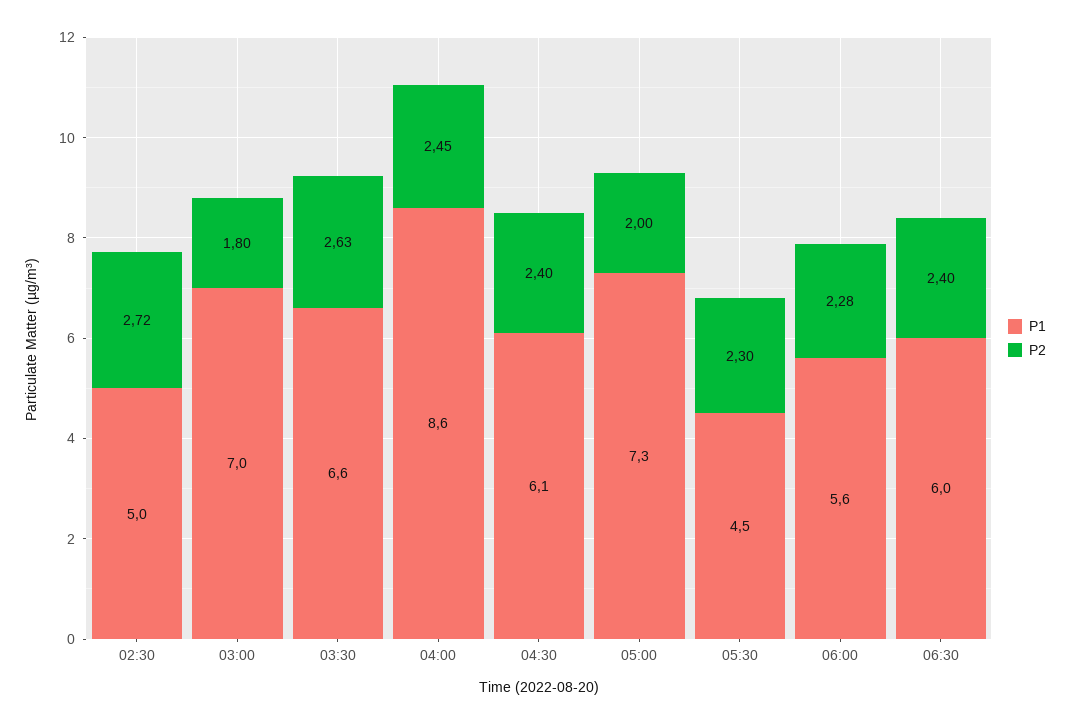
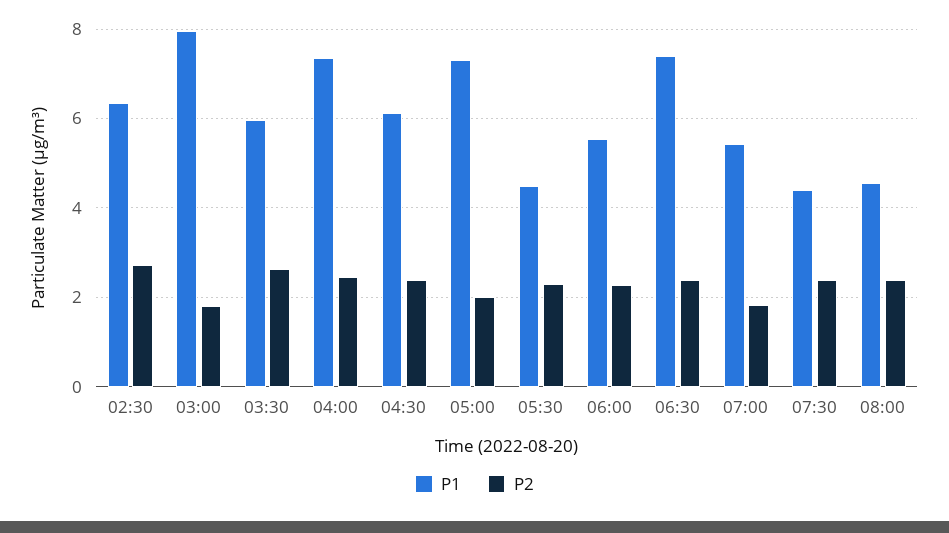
P1, 02:30: 5 -> 6.4
P1, 03:00: 7 -> 8
P1, 03:30: 6.6 -> 6
P1, 04:00: 8.6 -> 7.4
P1, 06:30: 6 -> 7.4
P1, 07:00: none -> 5.4
P2, 07:00: none -> 1.8
P1, 07:30: none -> 4.4
P2, 07:30: none -> 2.4
P1, 08:00: none -> 4.6
P2, 08:00: none -> 2.4

